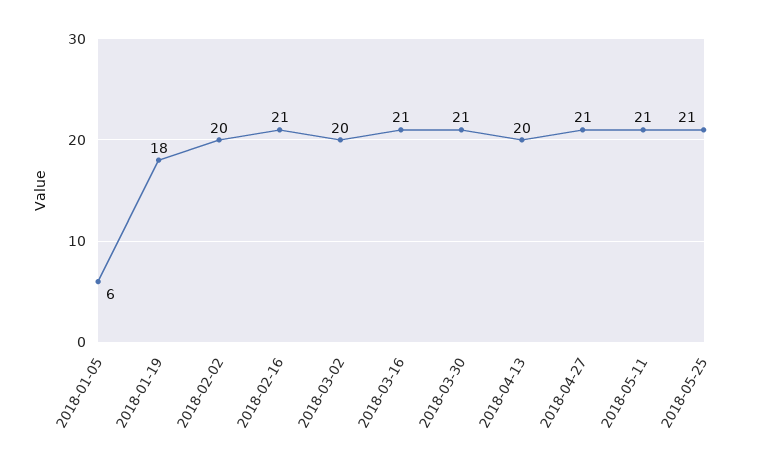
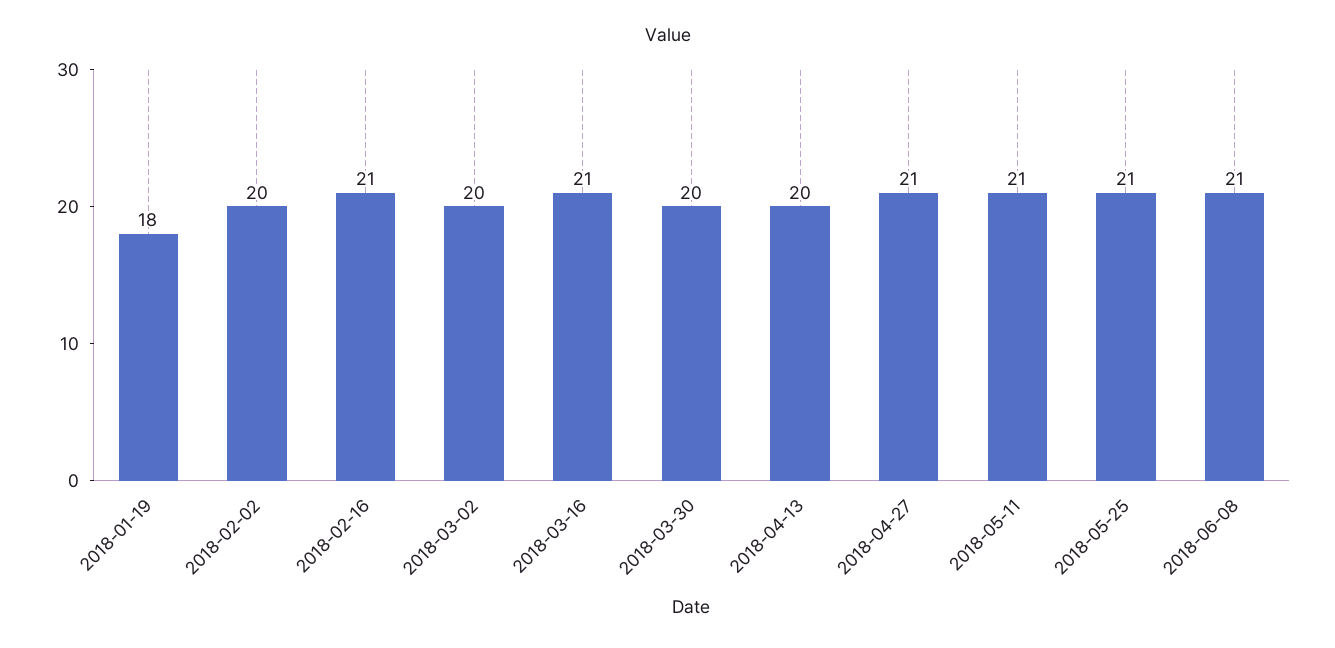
2018-01-05: 6 -> none
2018-03-30: 21 -> 20
2018-06-08: none -> 21

